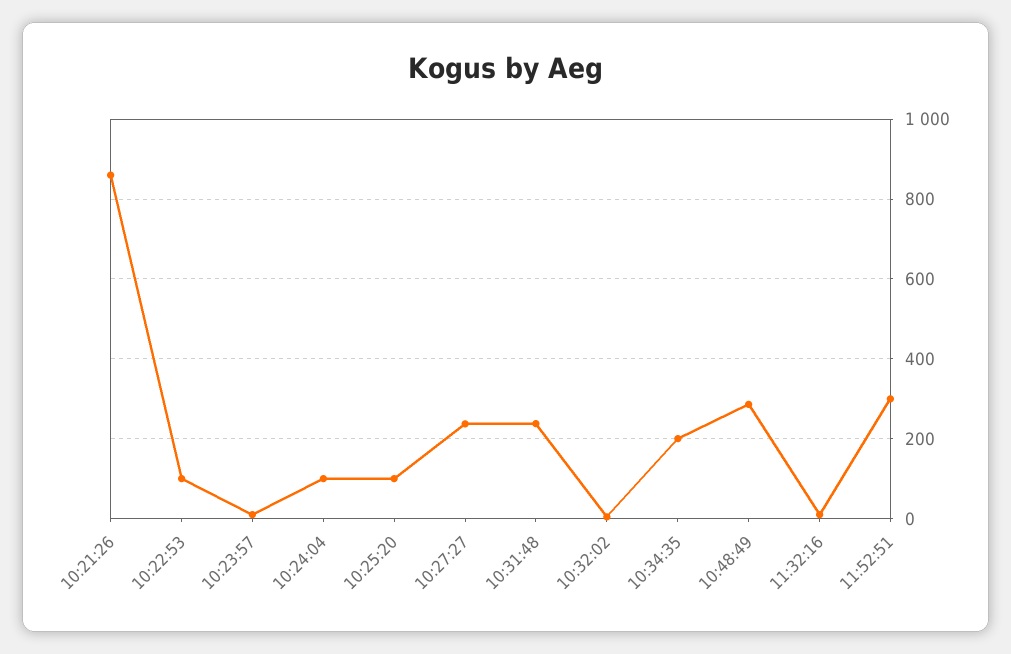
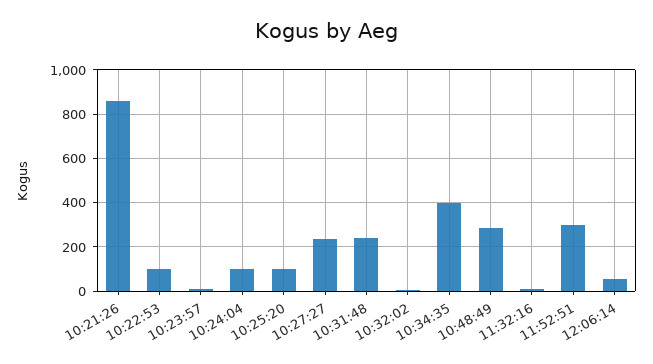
10:34:35: 200 -> 400
12:06:14: none -> 50

